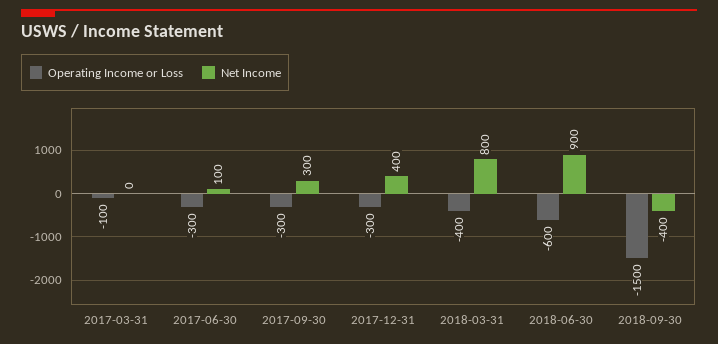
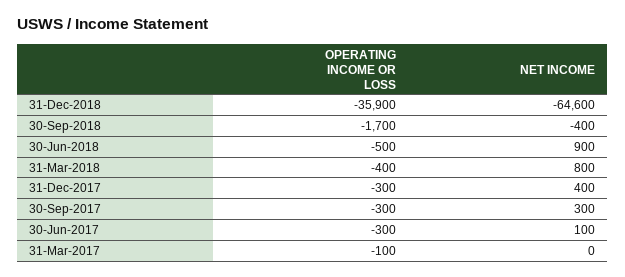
Operating Income or Loss, 2018-06-30: -600 -> -500
Operating Income or Loss, 2018-09-30: -1500 -> -1700
Operating Income or Loss, 31-Dec-2018: none -> -35900
Net Income, 31-Dec-2018: none -> -64600

